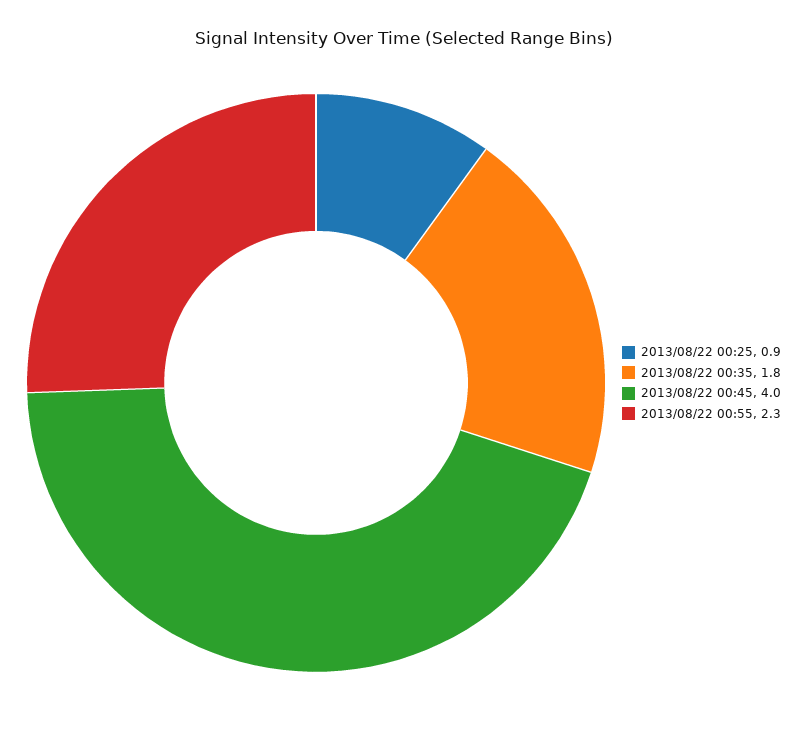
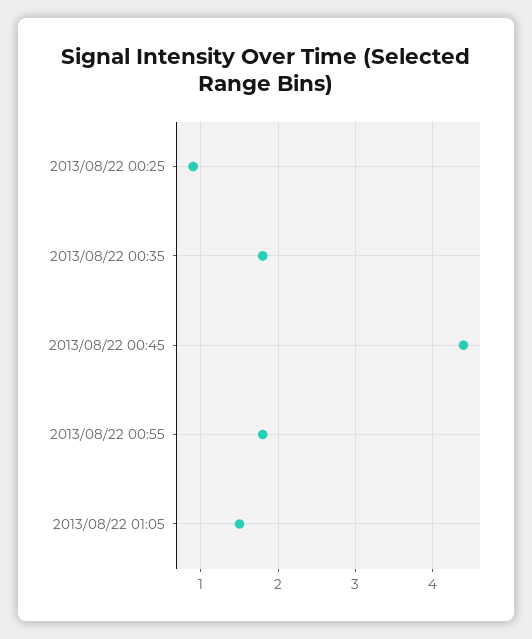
2013/08/22 00:45: 4 -> 4.4
2013/08/22 00:55: 2.3 -> 1.8
2013/08/22 01:05: none -> 1.5

